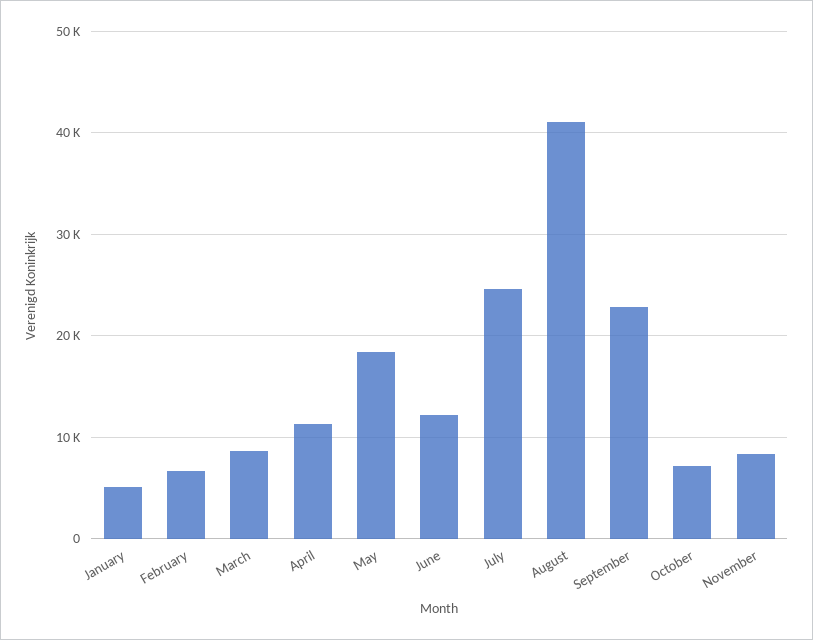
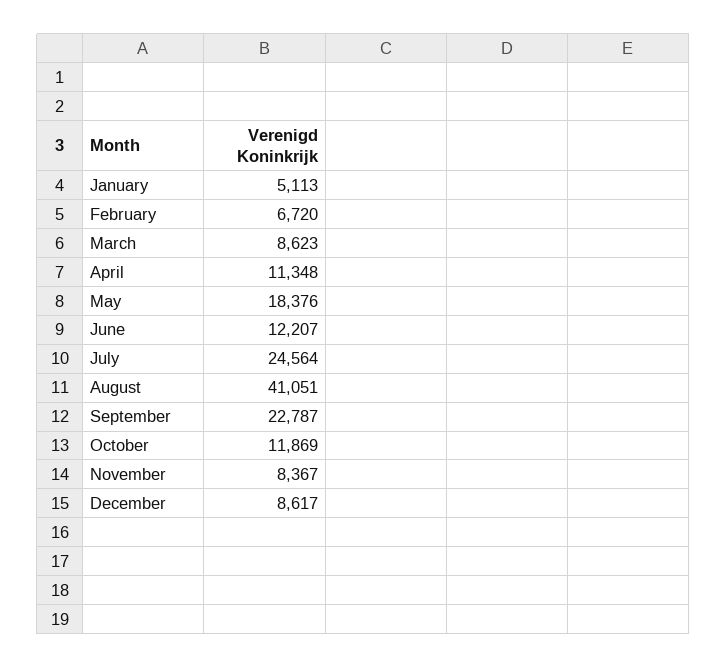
October: 7000 -> 11869
December: none -> 8617

